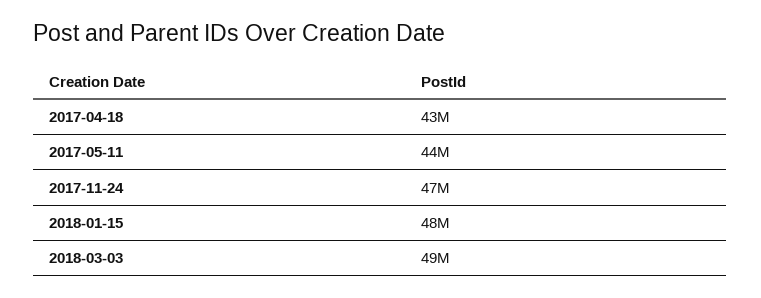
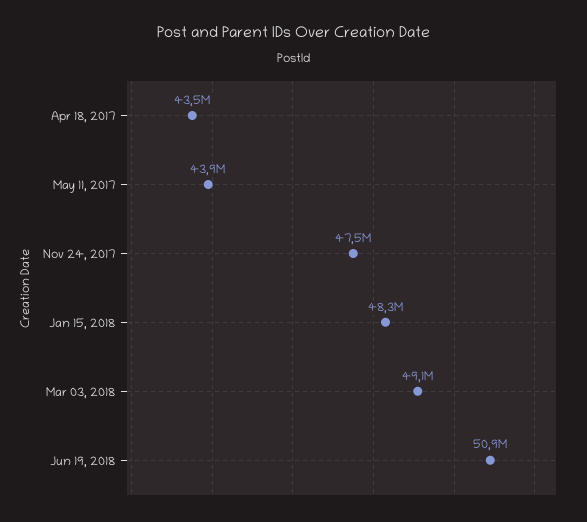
Jun 19, 2018: none -> 50900000

